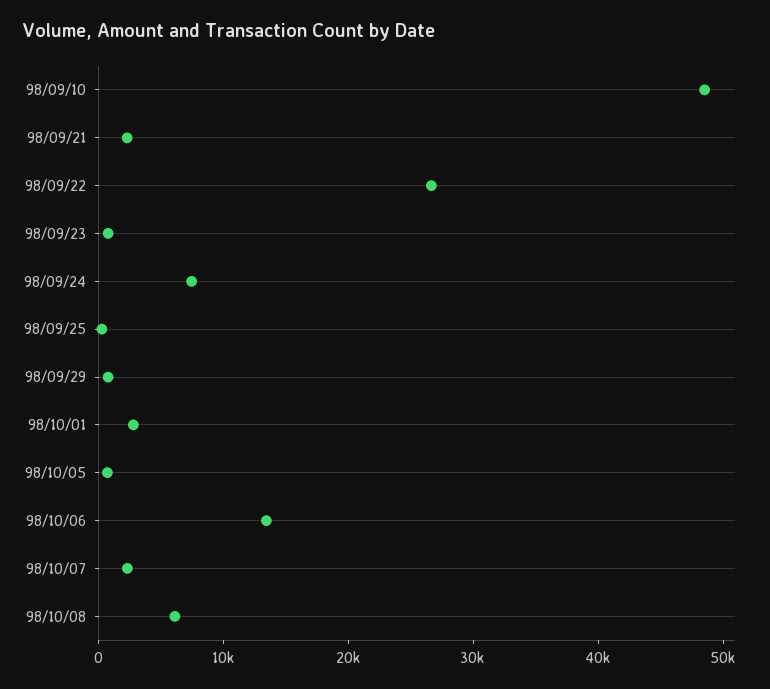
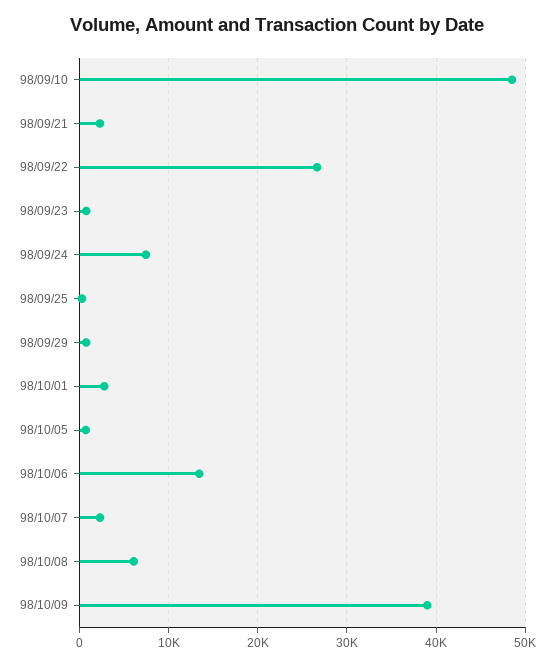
98/10/09: none -> 39000

